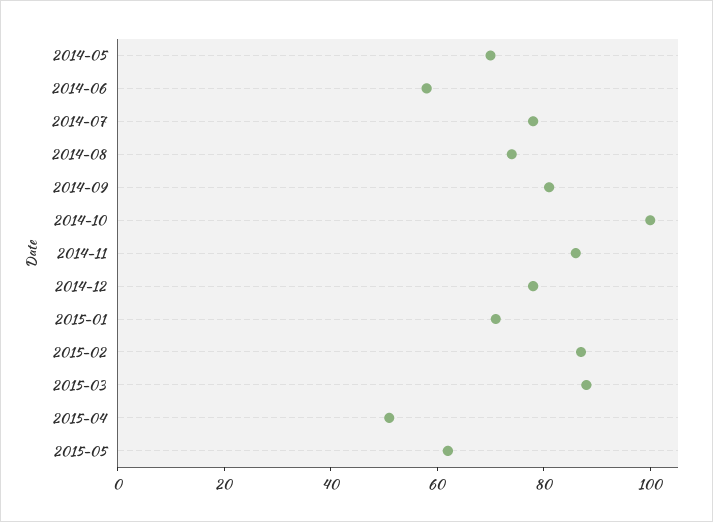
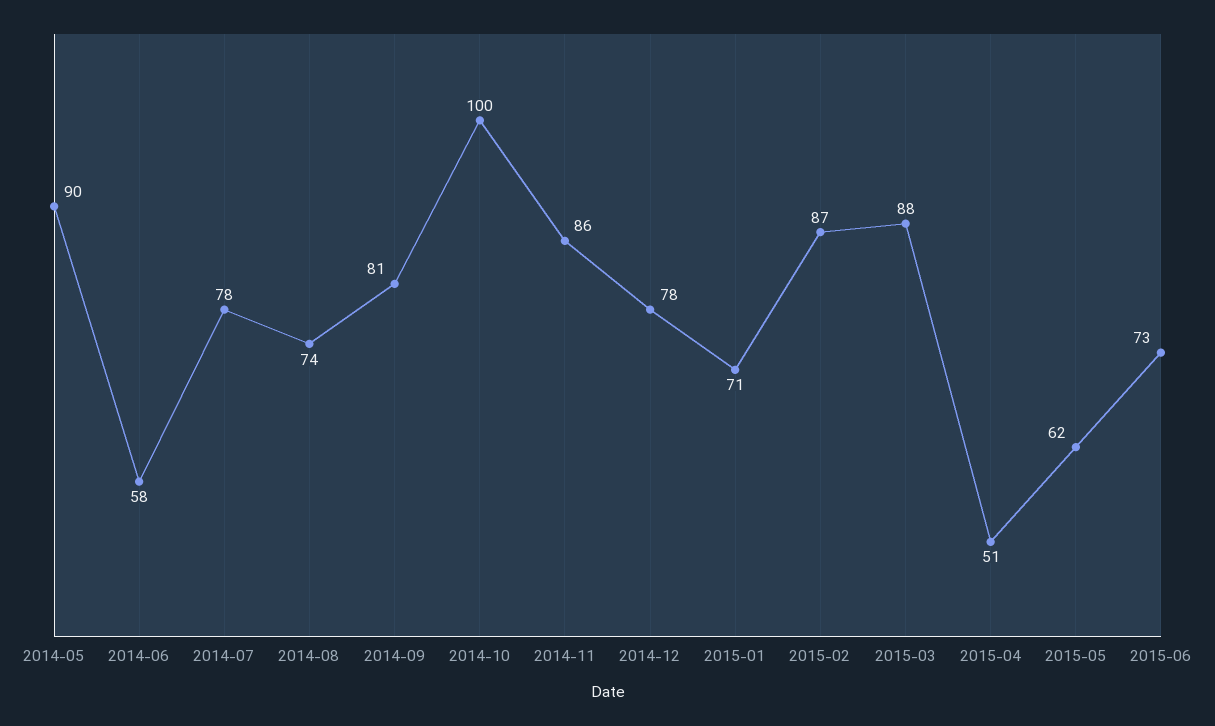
2014-05: 70 -> 90
2015-06: none -> 73

